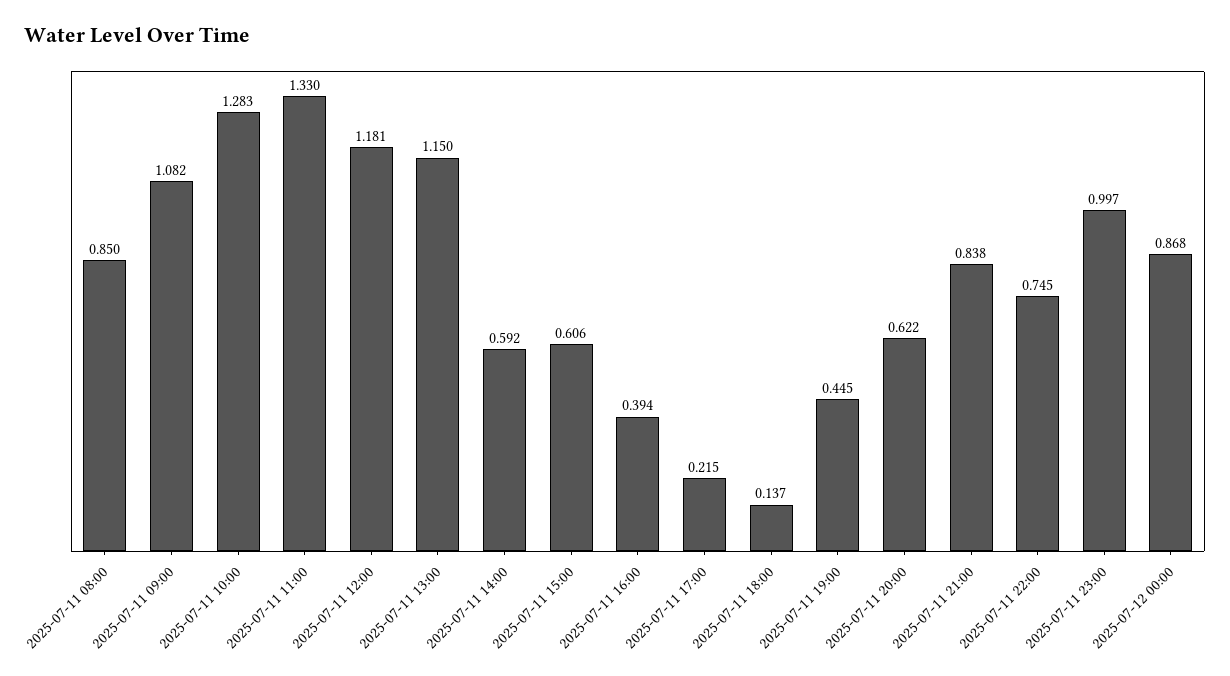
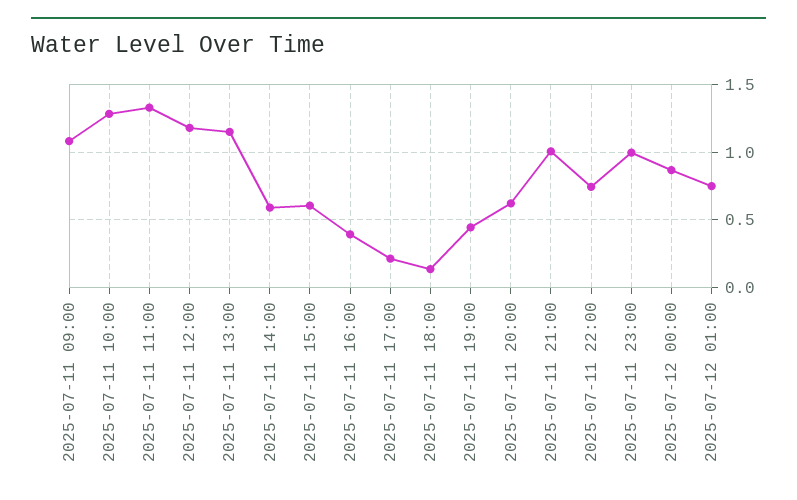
2025-07-11 08:00: 0.85 -> none
2025-07-11 21:00: 0.838 -> 1
2025-07-12 01:00: none -> 0.75

